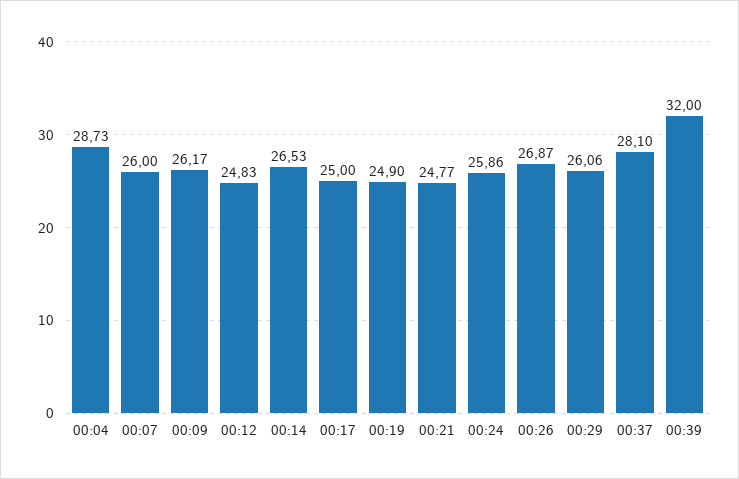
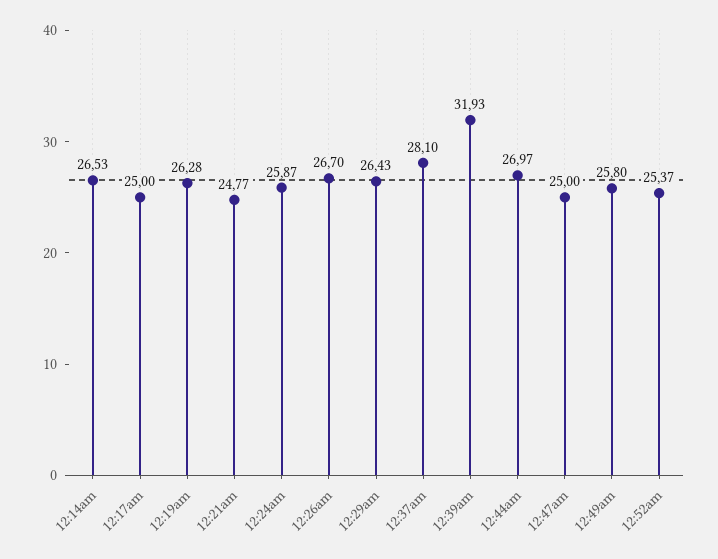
00:04: 28.73 -> none
00:07: 26 -> none
00:09: 26.17 -> none
00:12: 24.83 -> none
00:19: 24.9 -> 26.28
00:24: 25.86 -> 25.87
00:26: 26.87 -> 26.7
00:29: 26.06 -> 26.43
00:39: 32 -> 31.93
12:44am: none -> 26.97
12:47am: none -> 25
12:49am: none -> 25.8
12:52am: none -> 25.37

